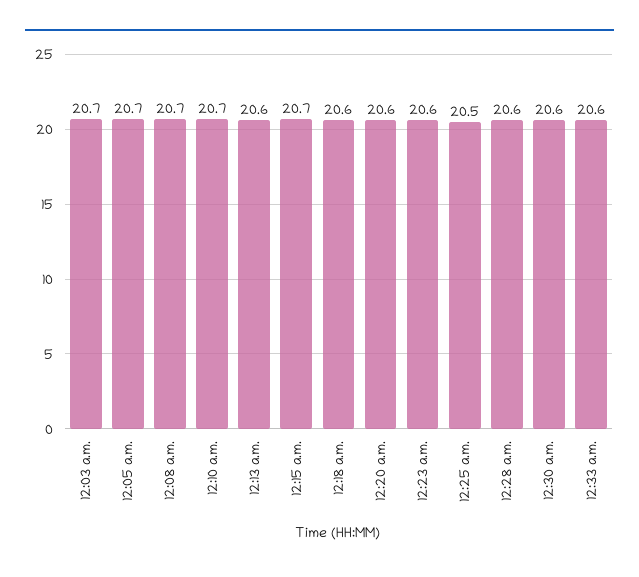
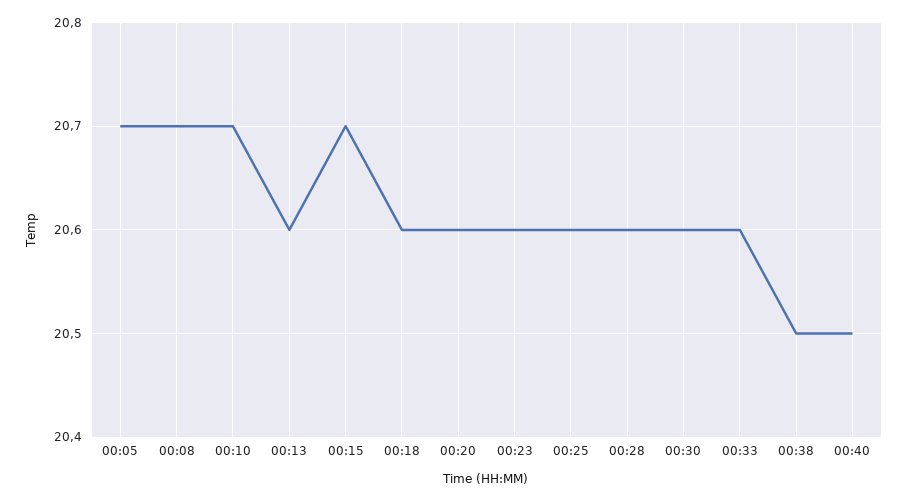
12:03 a.m.: 20.7 -> none
12:25 a.m.: 20.5 -> 20.6
00:38: none -> 20.5
00:40: none -> 20.5

